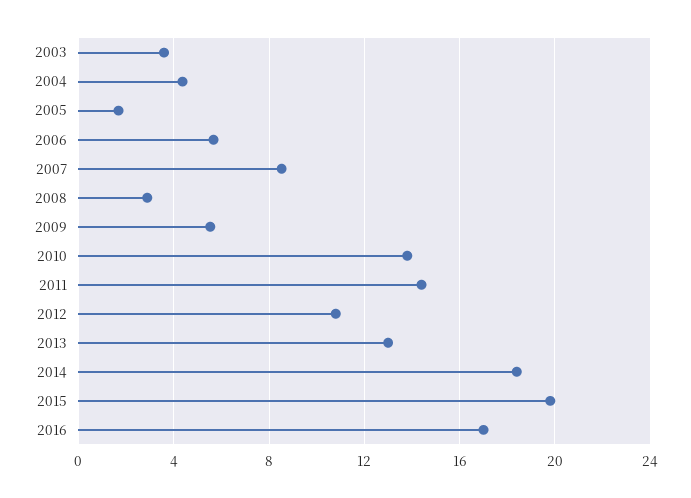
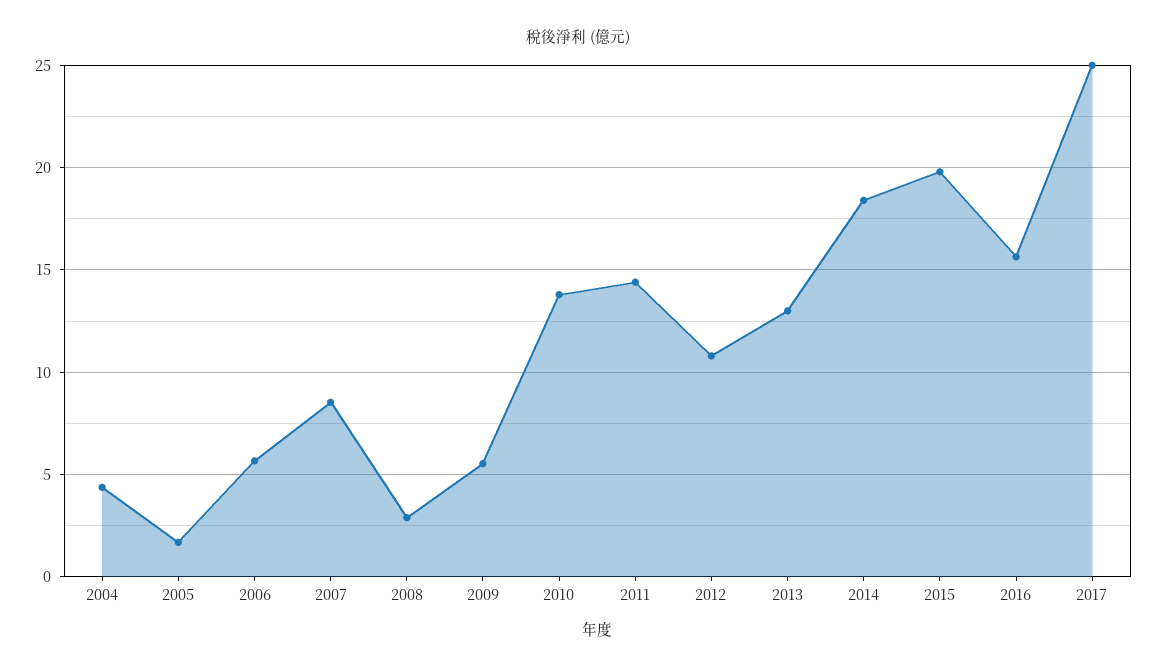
2003: 3.5 -> none
2016: 17 -> 15.5
2017: none -> 25

